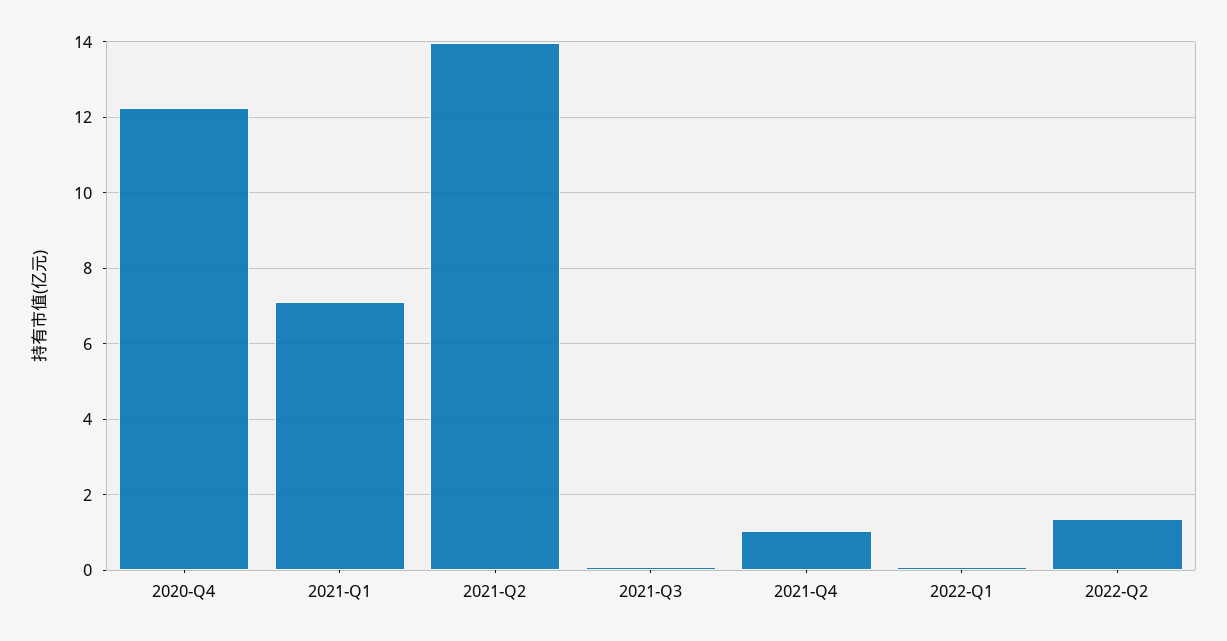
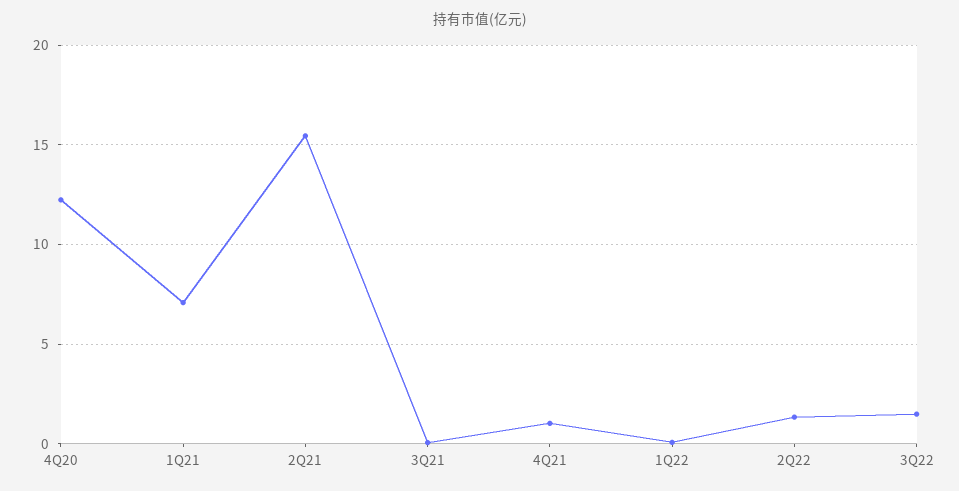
2021-Q2: 14 -> 15.5
3Q22: none -> 1.5

